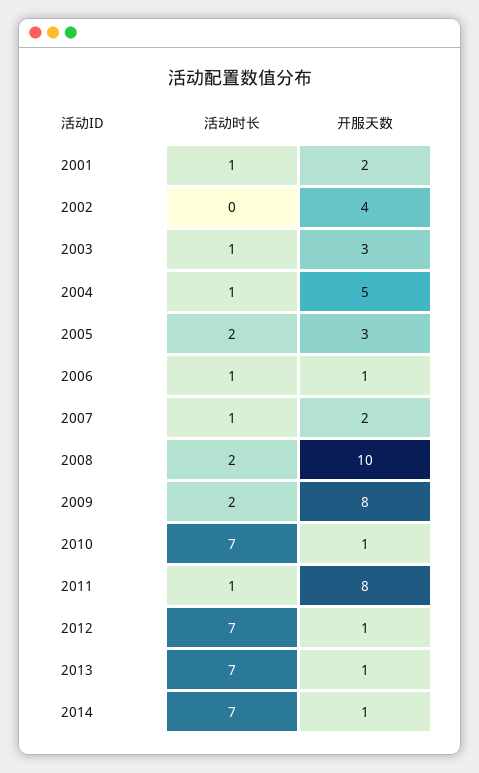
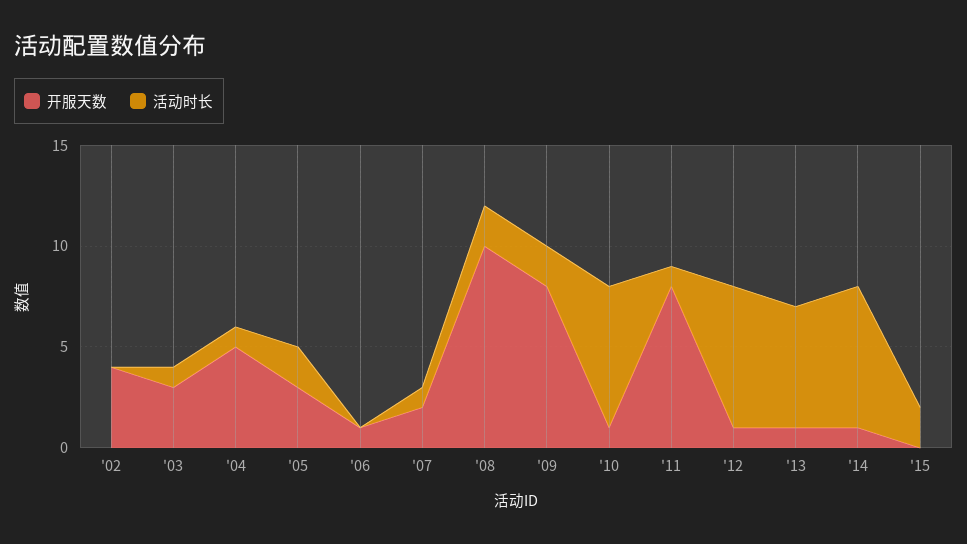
活动时长, 2001: 1 -> none
开服天数, 2001: 2 -> none
活动时长, 2006: 1 -> 0
活动时长, 2013: 7 -> 6
开服天数, '15: none -> 0
活动时长, '15: none -> 2

